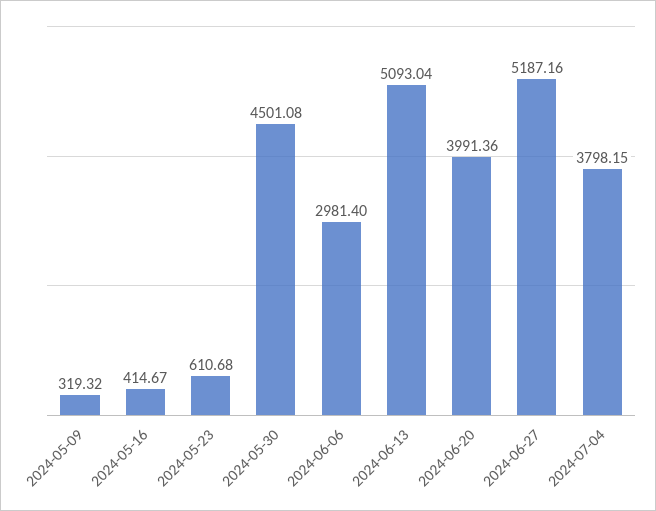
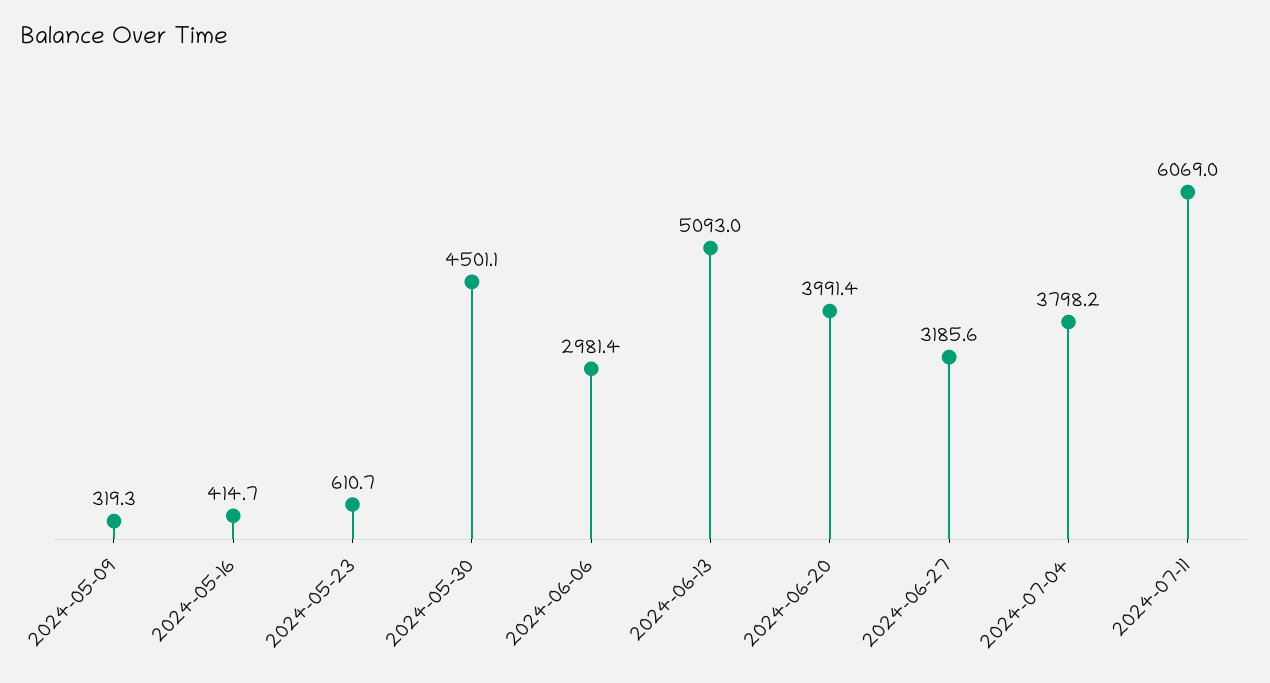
2024-06-27: 5187.16 -> 3185.6
2024-07-11: none -> 6069

